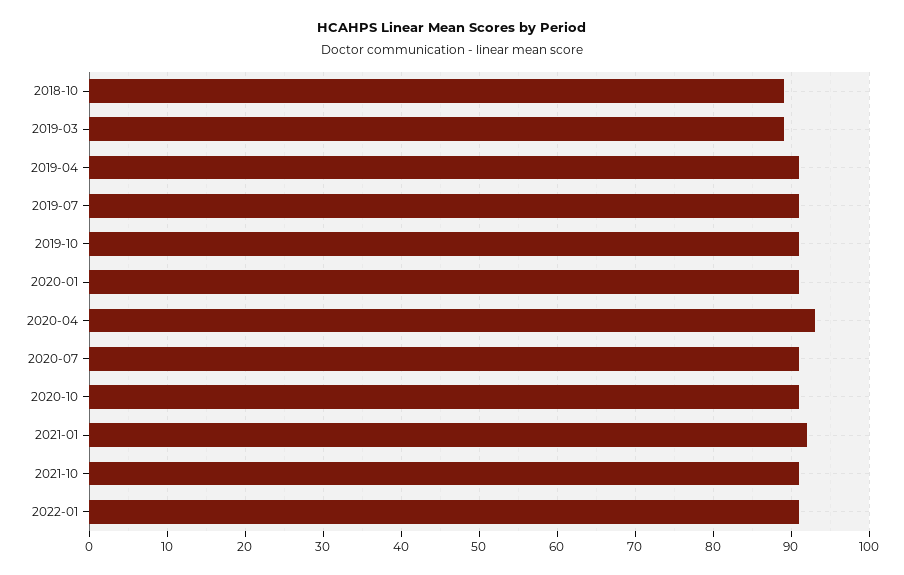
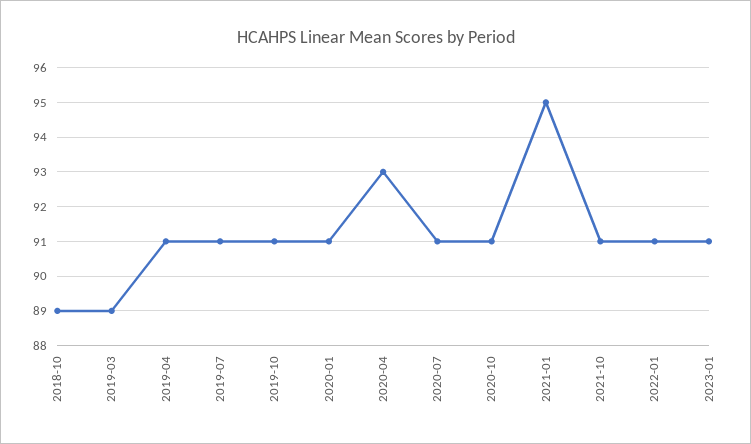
2021-01: 92 -> 95
2023-01: none -> 91

